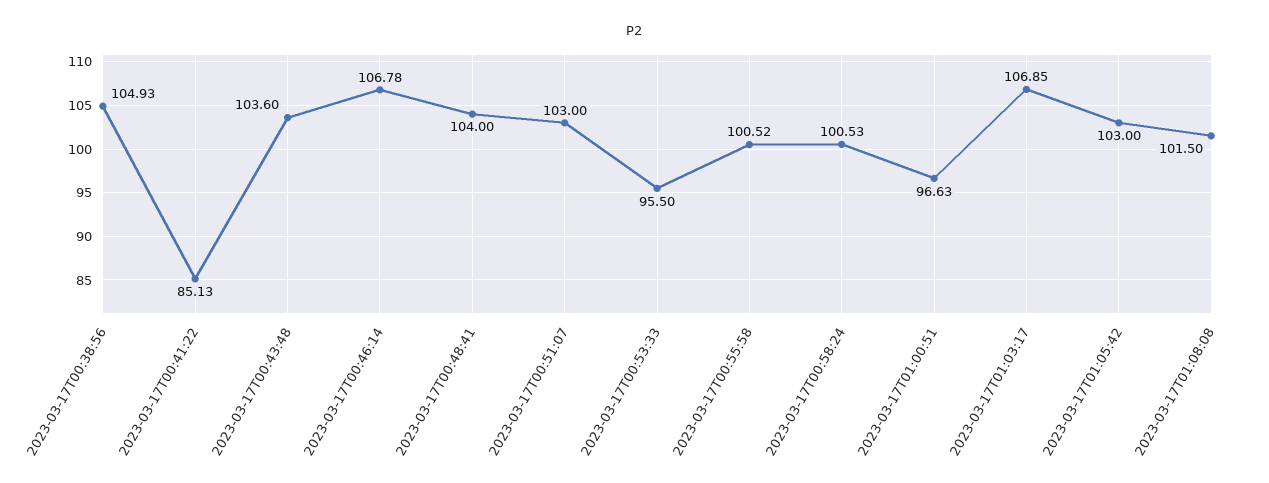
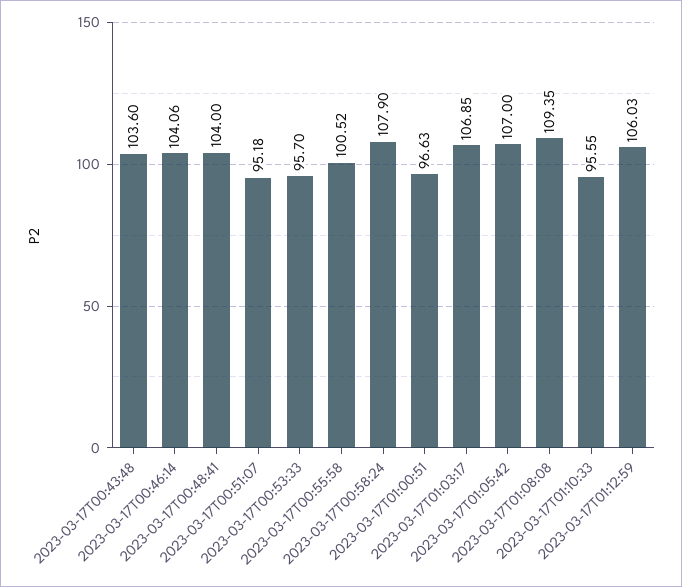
2023-03-17T00:38:56: 104.93 -> none
2023-03-17T00:41:22: 85.13 -> none
2023-03-17T00:46:14: 106.78 -> 104.06
2023-03-17T00:51:07: 103 -> 95.18
2023-03-17T00:53:33: 95.5 -> 95.7
2023-03-17T00:58:24: 100.53 -> 107.9
2023-03-17T01:05:42: 103 -> 107
2023-03-17T01:08:08: 101.5 -> 109.35
2023-03-17T01:10:33: none -> 95.55
2023-03-17T01:12:59: none -> 106.03

